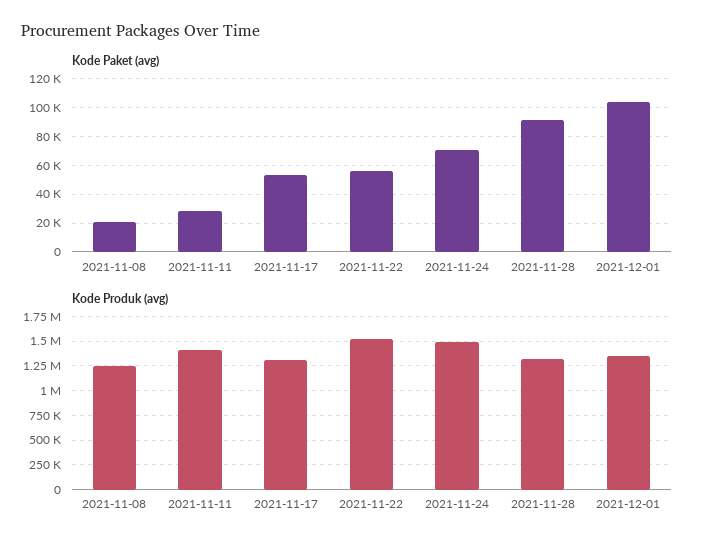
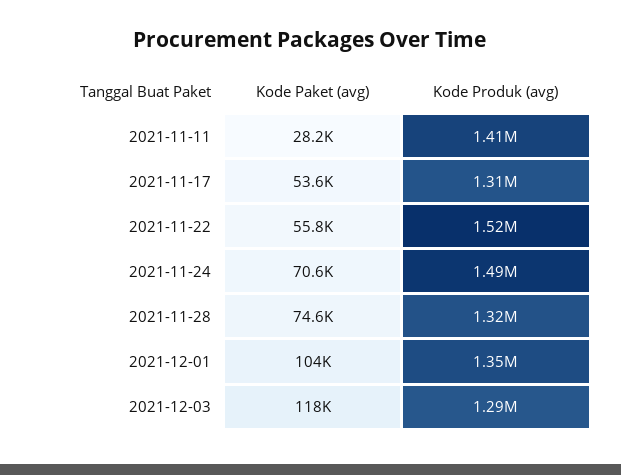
Kode Paket (avg), 2021-11-08: 20000 -> none
Kode Paket (avg), 2021-11-28: 90000 -> 74600
Kode Produk (avg), 2021-11-08: 1250000 -> none
Kode Paket (avg), 2021-12-03: none -> 118000
Kode Produk (avg), 2021-12-03: none -> 1290000

